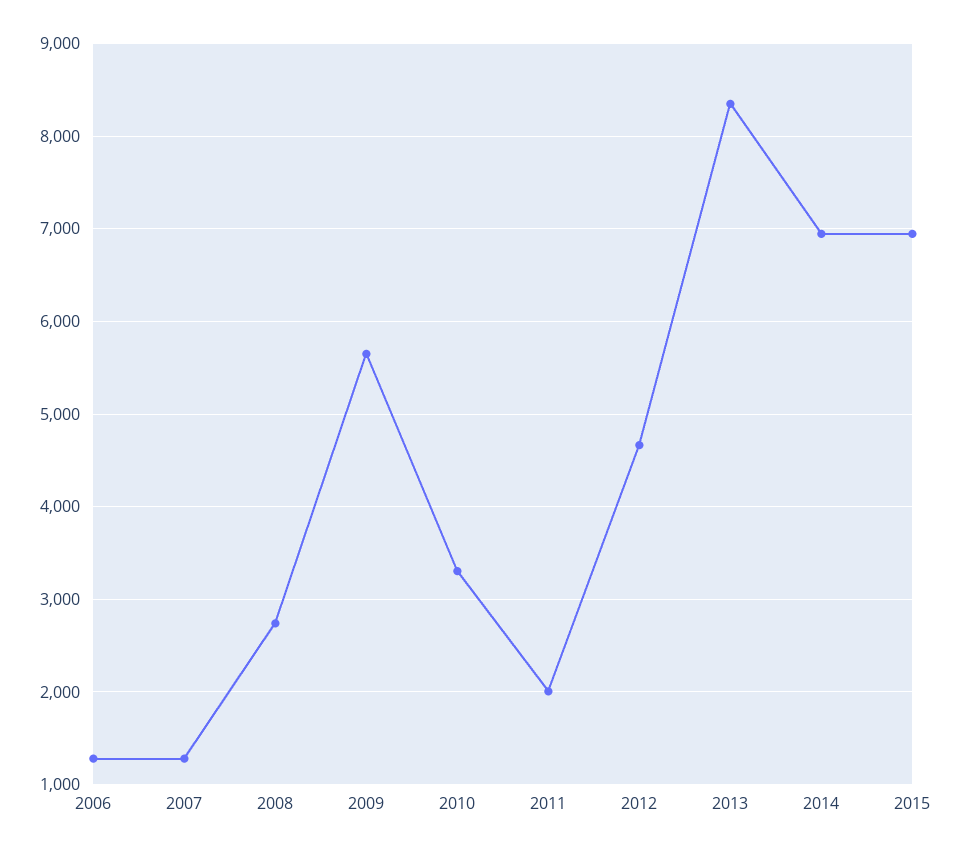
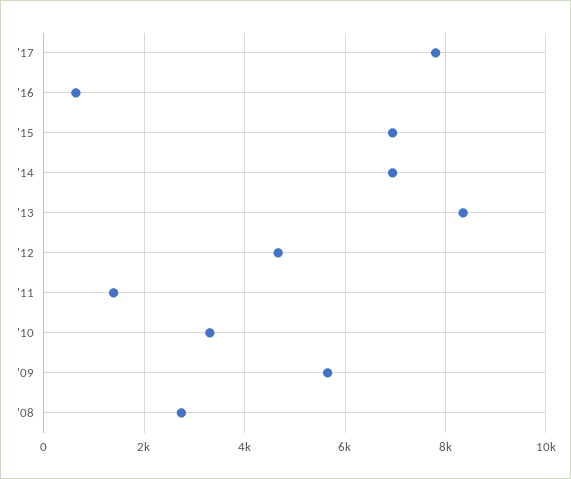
2006: 1300 -> none
2007: 1300 -> none
2011: 2000 -> 1400
'17: none -> 7800
'16: none -> 600

